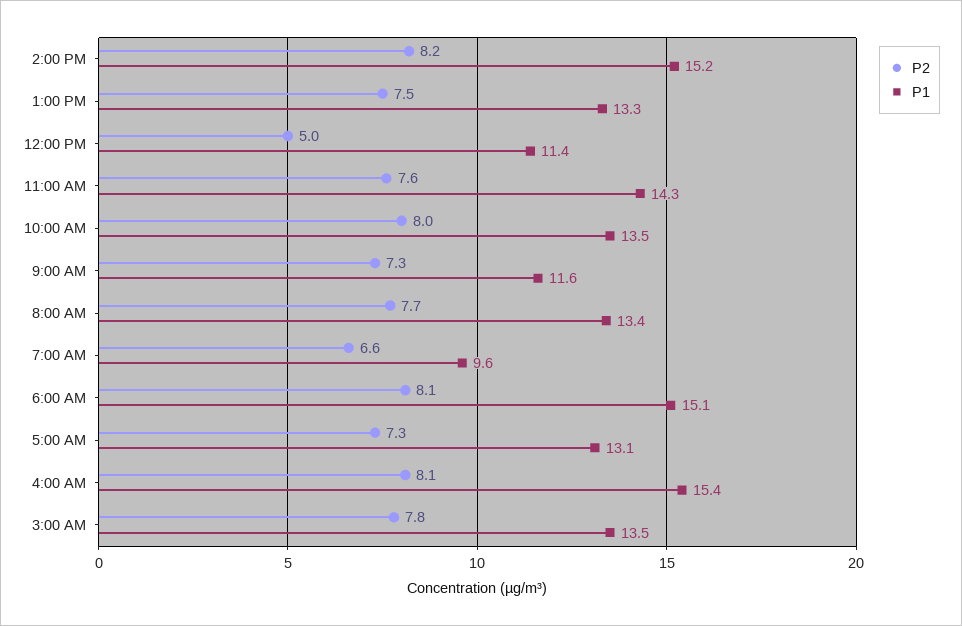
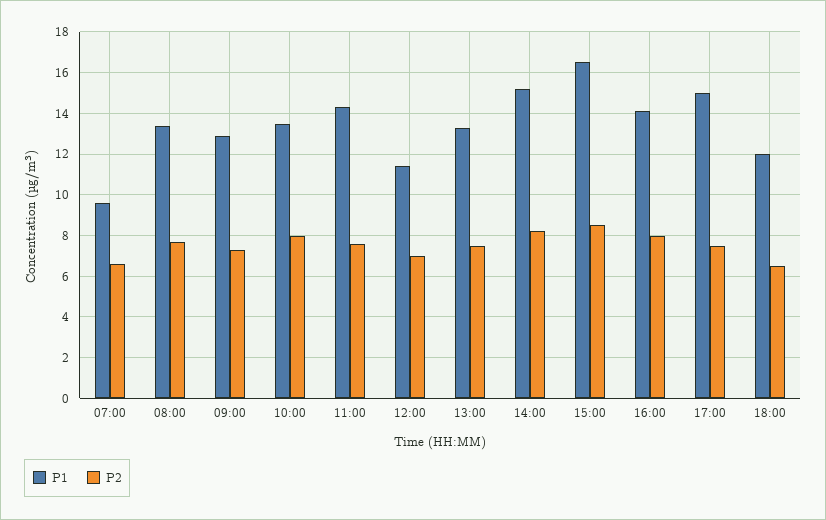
P2, 12:00 PM: 5 -> 7
P1, 9:00 AM: 11.6 -> 13
P2, 6:00 AM: 8.1 -> none
P1, 6:00 AM: 15.1 -> none
P2, 5:00 AM: 7.3 -> none
P1, 5:00 AM: 13.1 -> none
P2, 4:00 AM: 8.1 -> none
P1, 4:00 AM: 15.4 -> none
P2, 3:00 AM: 7.8 -> none
P1, 3:00 AM: 13.5 -> none
P1, 15:00: none -> 16.5
P2, 15:00: none -> 8.5
P1, 16:00: none -> 14
P2, 16:00: none -> 8
P1, 17:00: none -> 15
P2, 17:00: none -> 7.5
P1, 18:00: none -> 12
P2, 18:00: none -> 6.5

